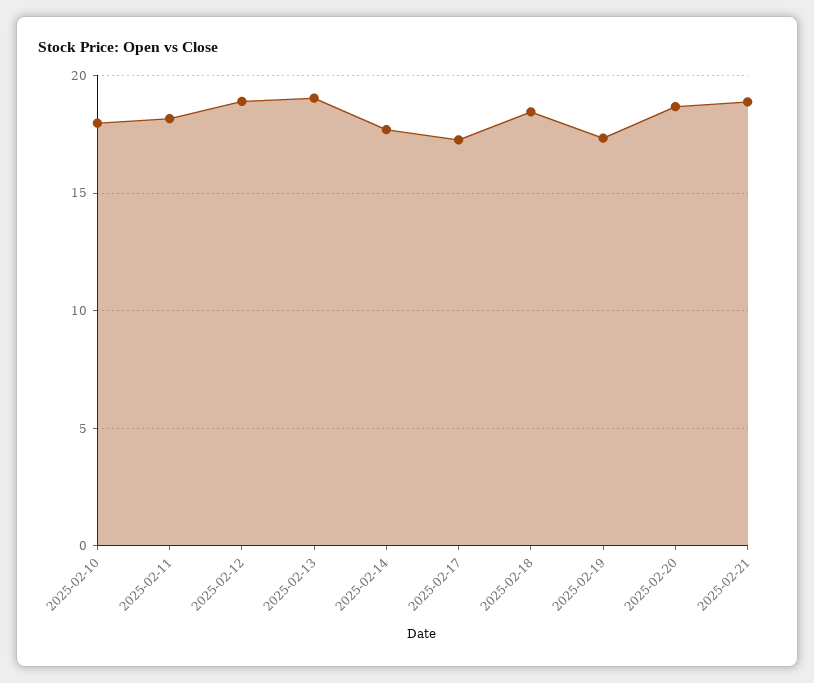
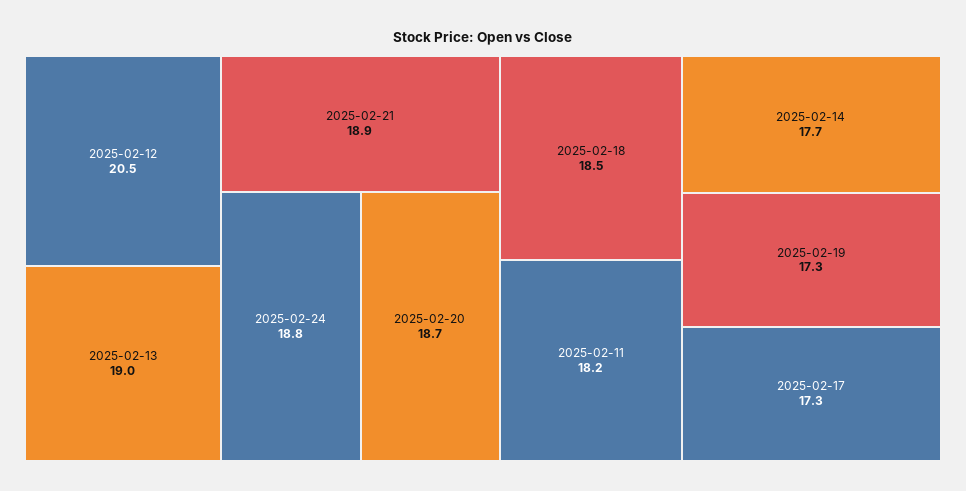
2025-02-10: 18 -> none
2025-02-12: 19 -> 20.5
2025-02-24: none -> 18.8

